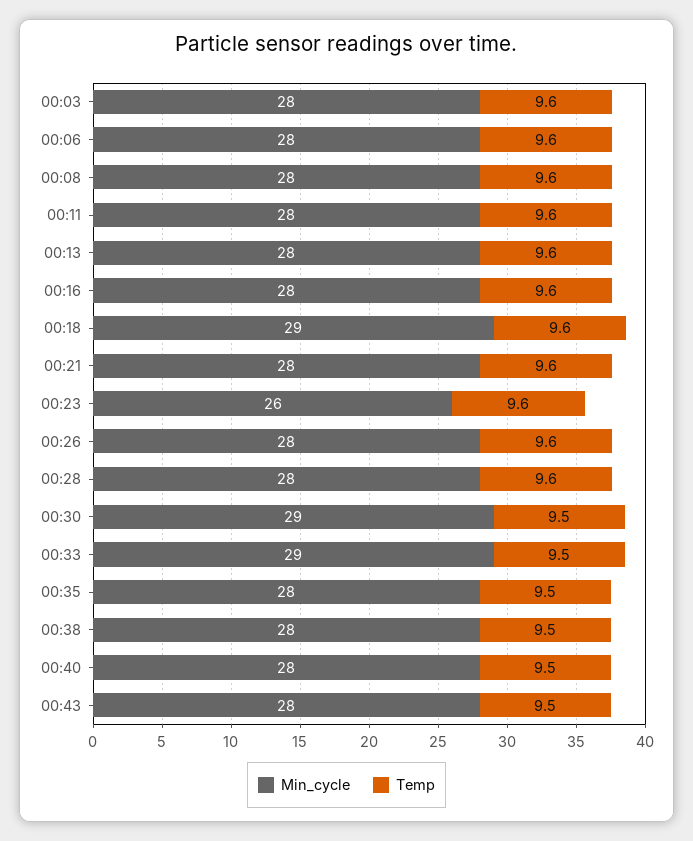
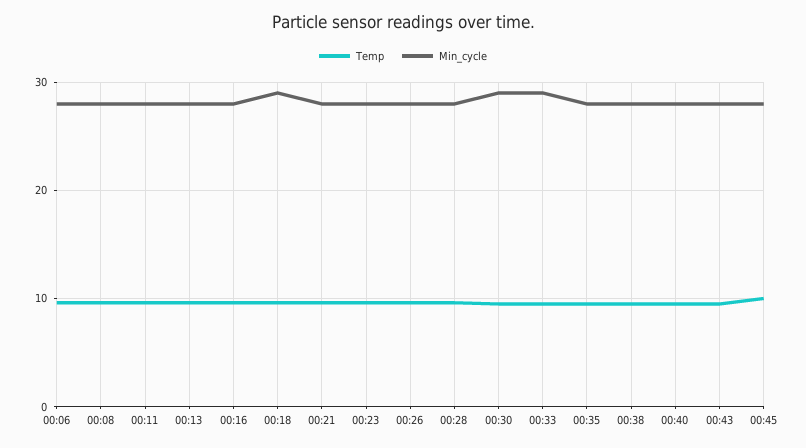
Min_cycle, 00:03: 28 -> none
Temp, 00:03: 9.6 -> none
Min_cycle, 00:23: 26 -> 28
Temp, 00:45: none -> 10
Min_cycle, 00:45: none -> 28

